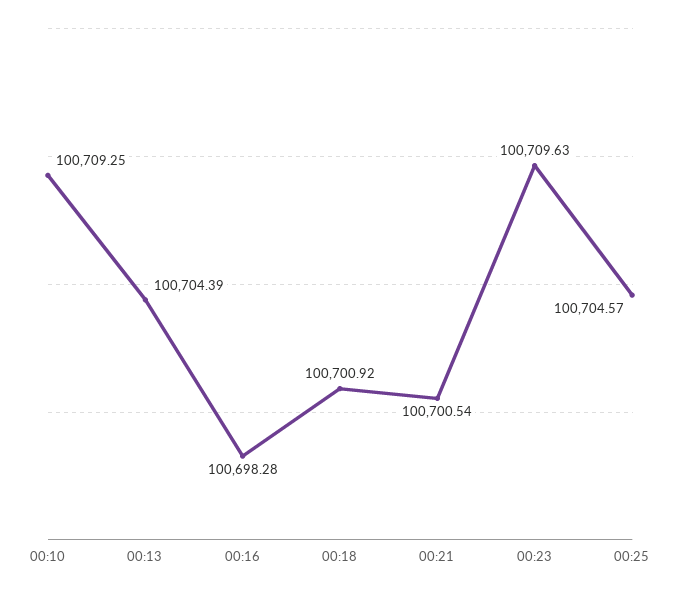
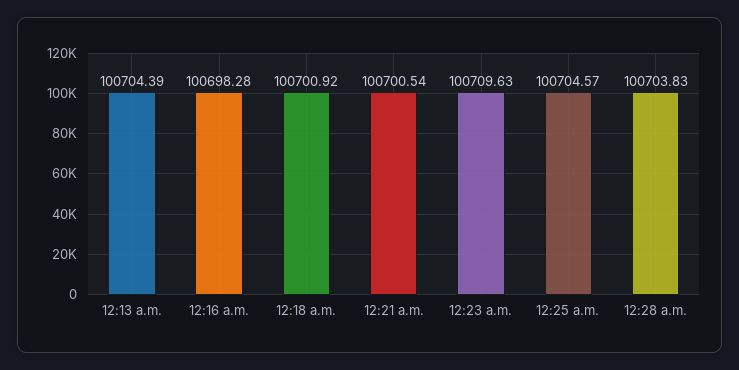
00:10: 100709.25 -> none
12:28 a.m.: none -> 100703.83

